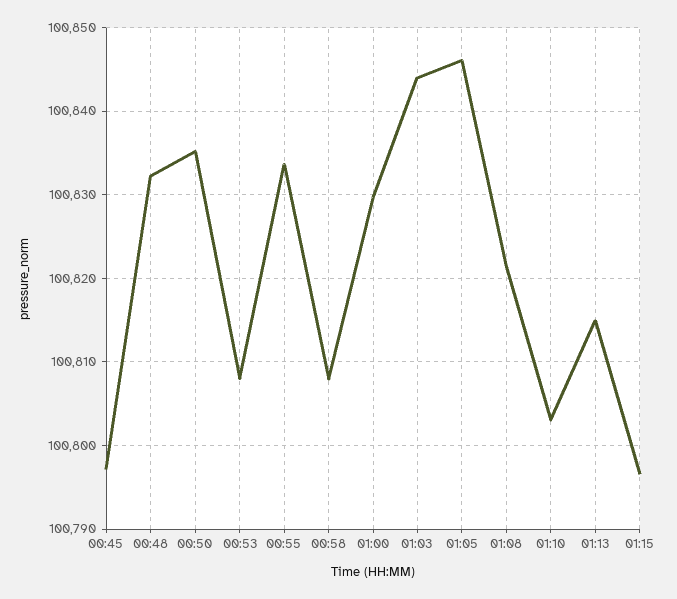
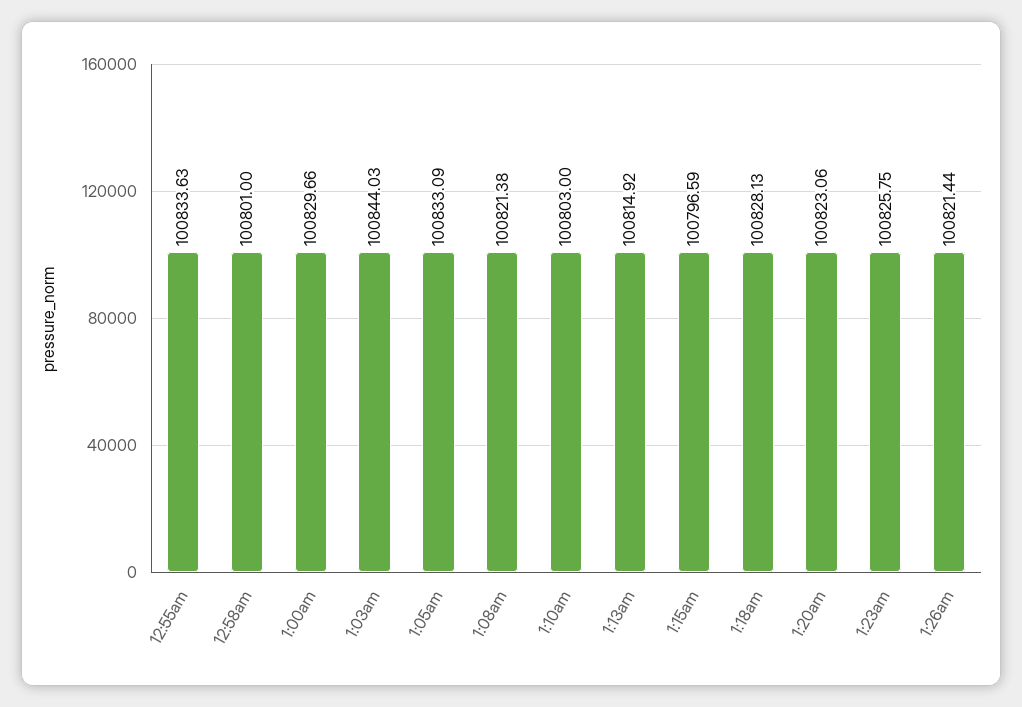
00:45: 100797 -> none
00:48: 100832 -> none
00:50: 100835 -> none
00:53: 100808 -> none
00:58: 100808 -> 100801
01:05: 100846 -> 100833.09
1:18am: none -> 100828.13
1:20am: none -> 100823.06
1:23am: none -> 100825.75
1:26am: none -> 100821.44

